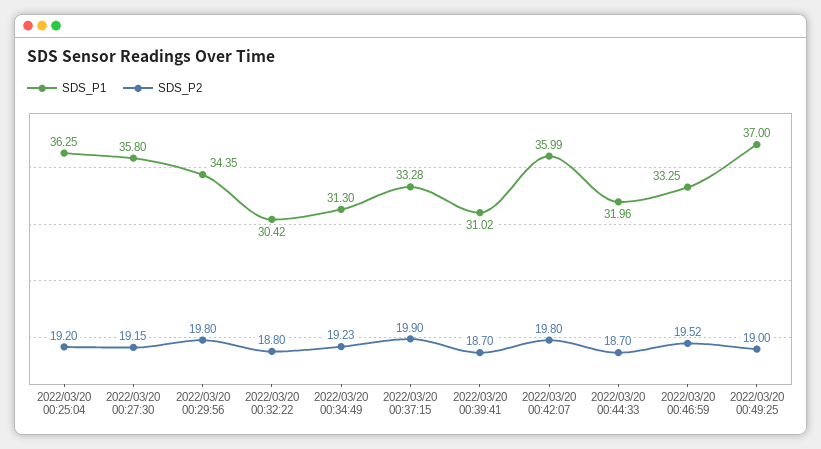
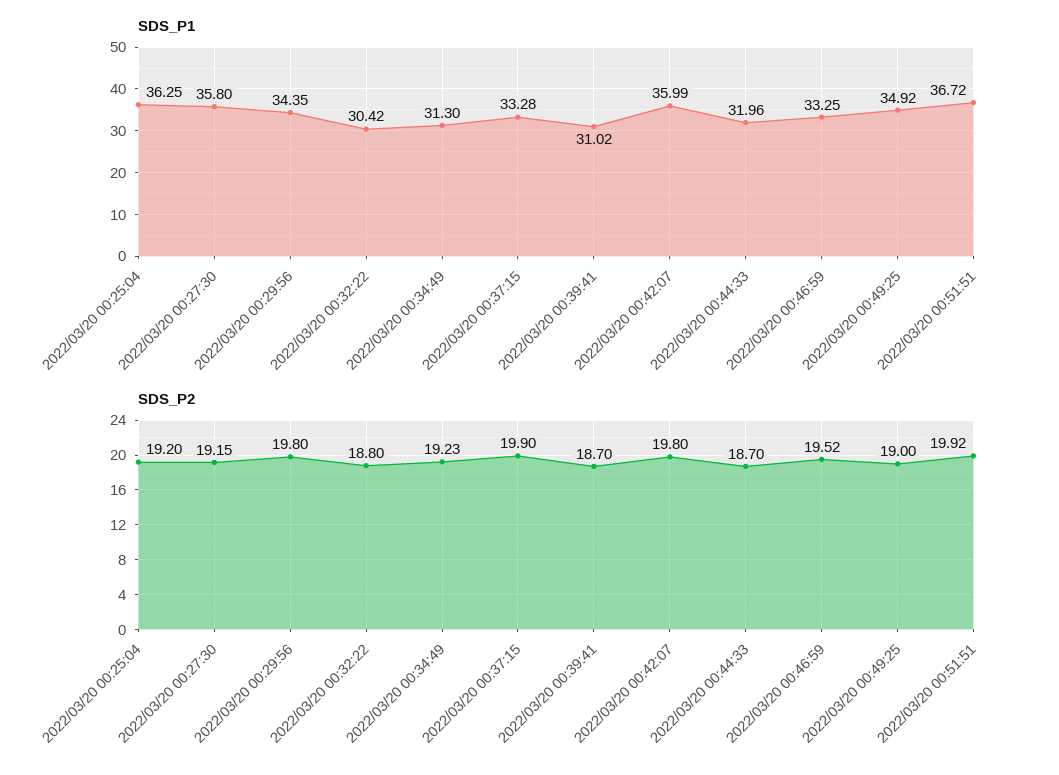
SDS_P1, 2022/03/20 00:49:25: 37 -> 34.92
SDS_P1, 2022/03/20 00:51:51: none -> 36.72
SDS_P2, 2022/03/20 00:51:51: none -> 19.92

